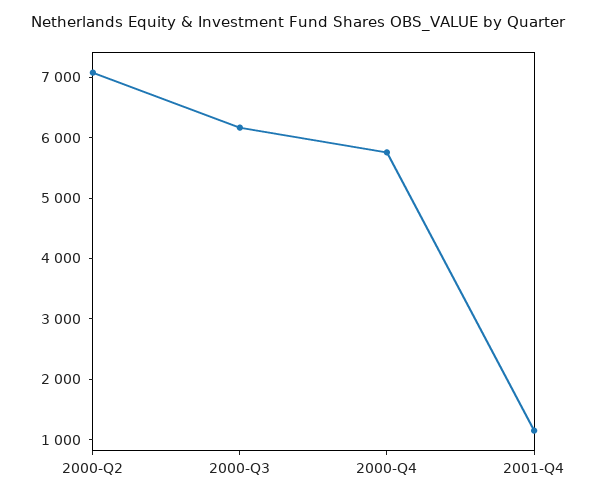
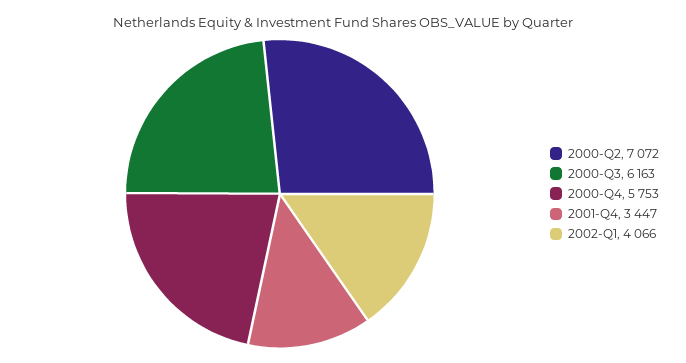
2001-Q4: 1200 -> 3447
2002-Q1: none -> 4066

